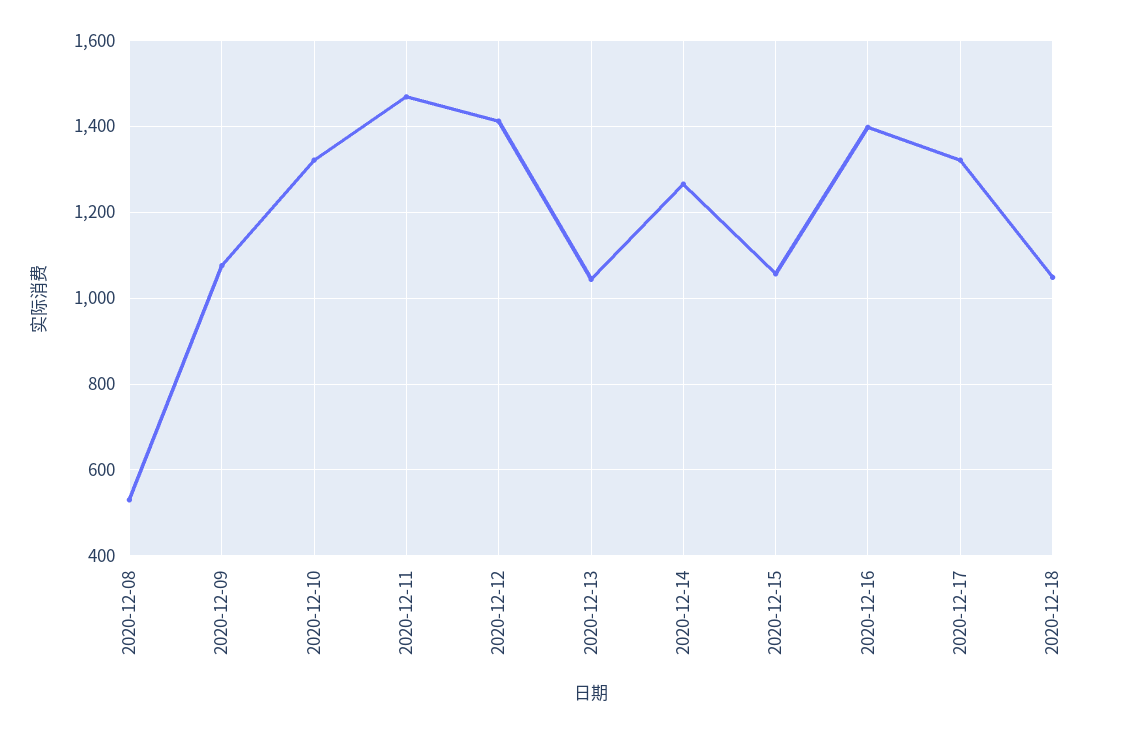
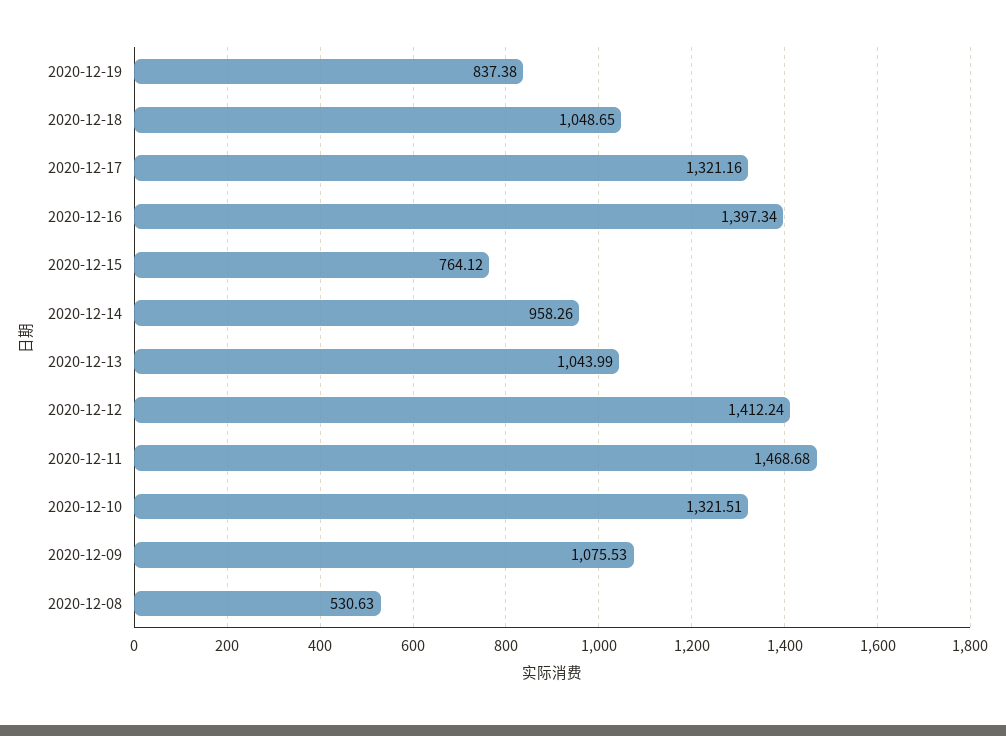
2020-12-14: 1260 -> 958.26
2020-12-15: 1060 -> 764.12
2020-12-19: none -> 837.38

